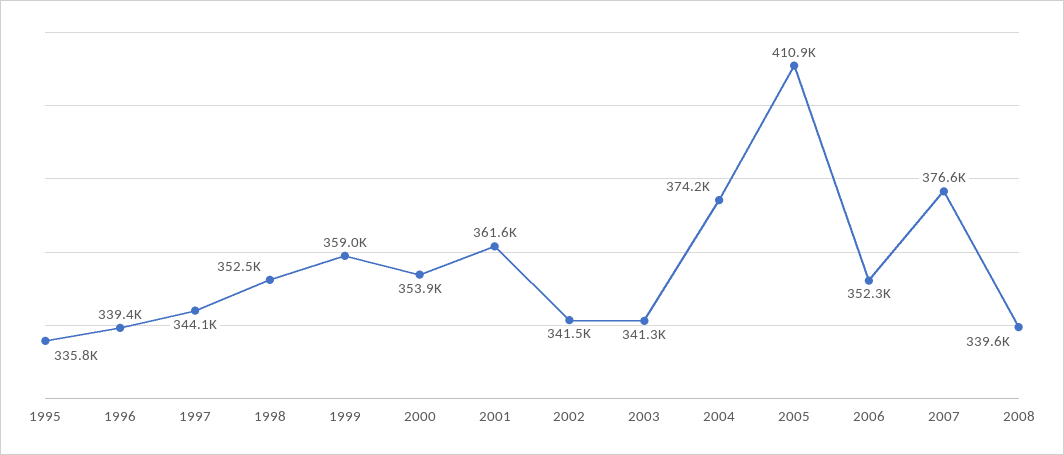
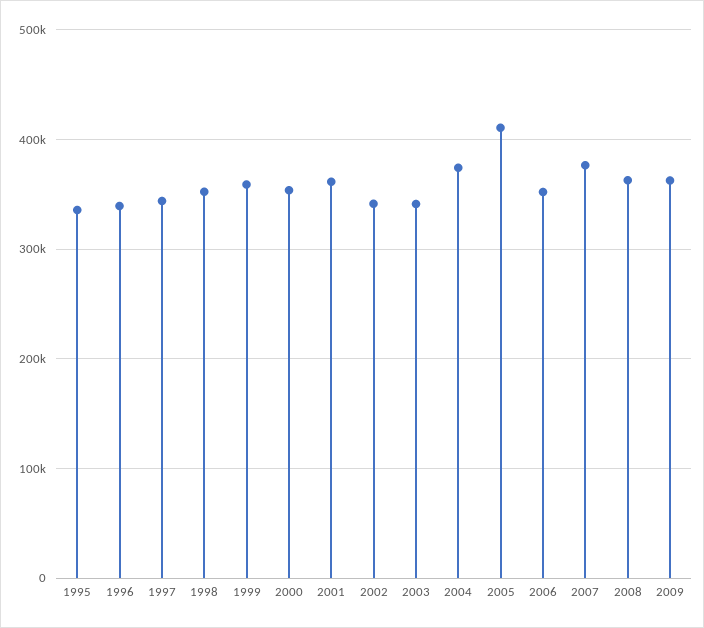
2008: 339600 -> 360000
2009: none -> 360000

